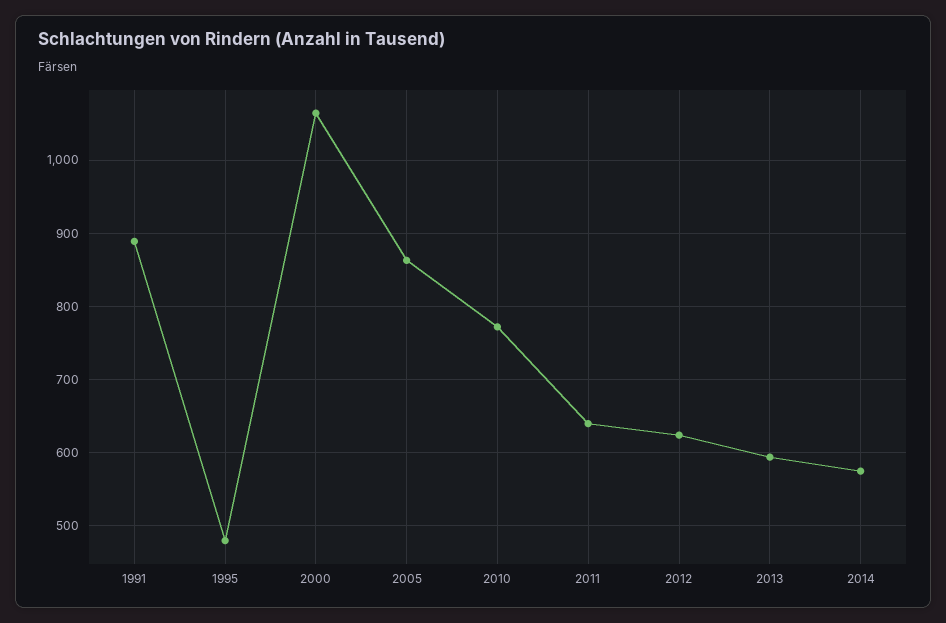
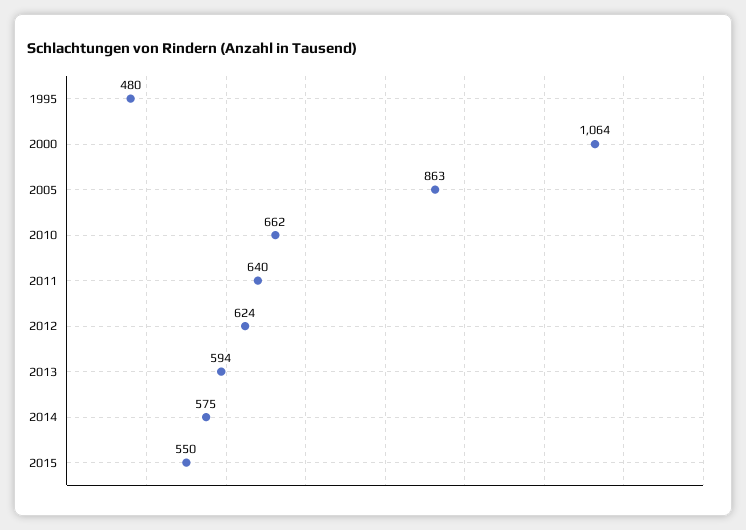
1991: 890 -> none
2010: 770 -> 662
2015: none -> 550

